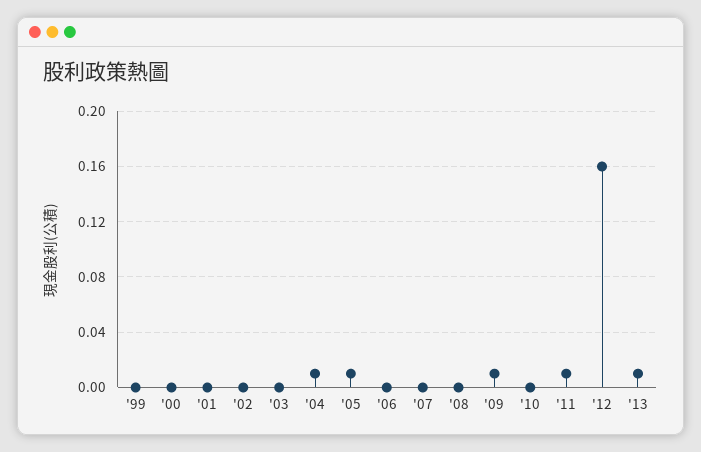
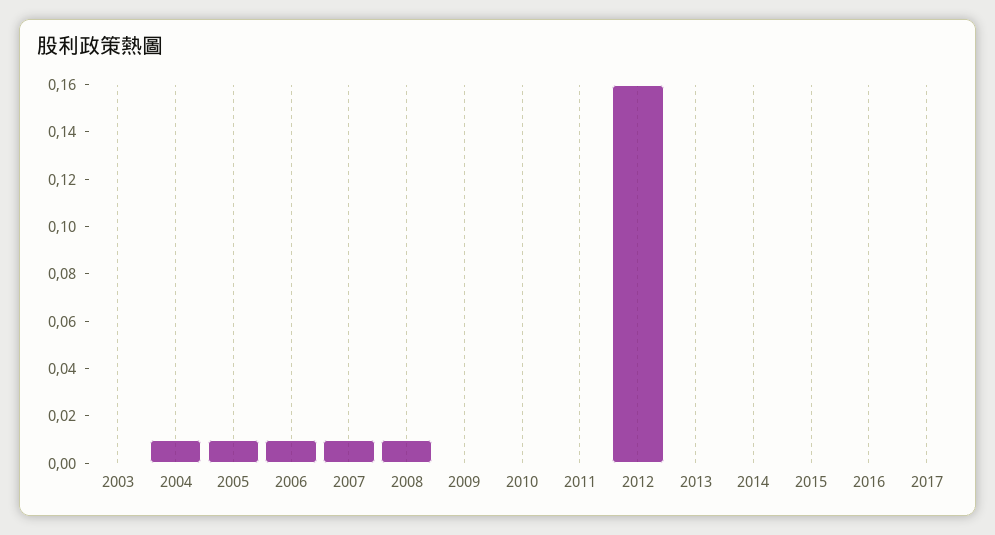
'99: 0 -> none
'00: 0 -> none
'01: 0 -> none
'02: 0 -> none
'06: 0 -> 0.01
'07: 0 -> 0.01
'08: 0 -> 0.01
'09: 0.01 -> 0
'11: 0.01 -> 0
'13: 0.01 -> 0
2014: none -> 0
2015: none -> 0
2016: none -> 0
2017: none -> 0

